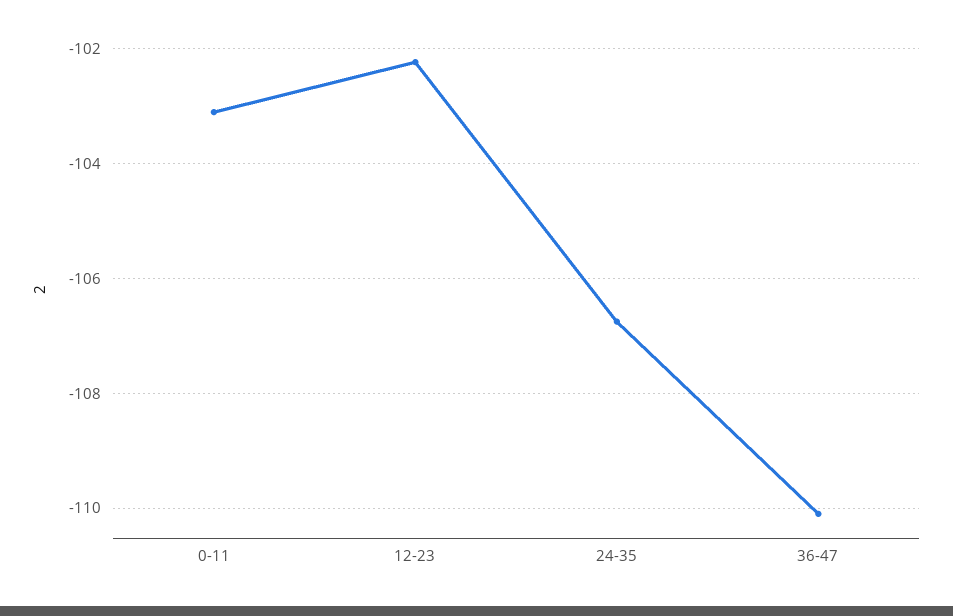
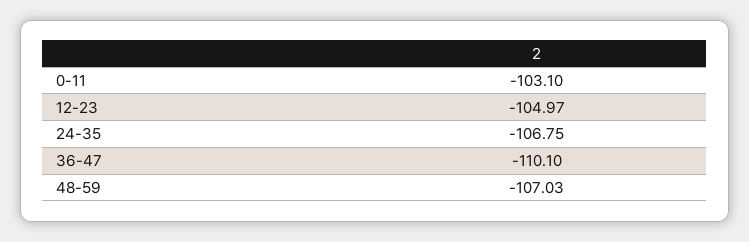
12-23: -102.2 -> -104.97
48-59: none -> -107.03

